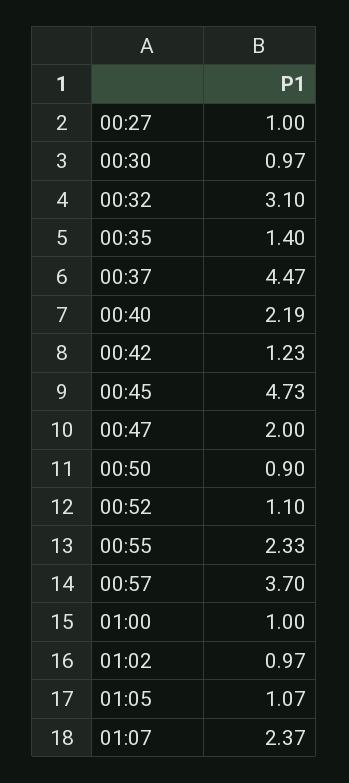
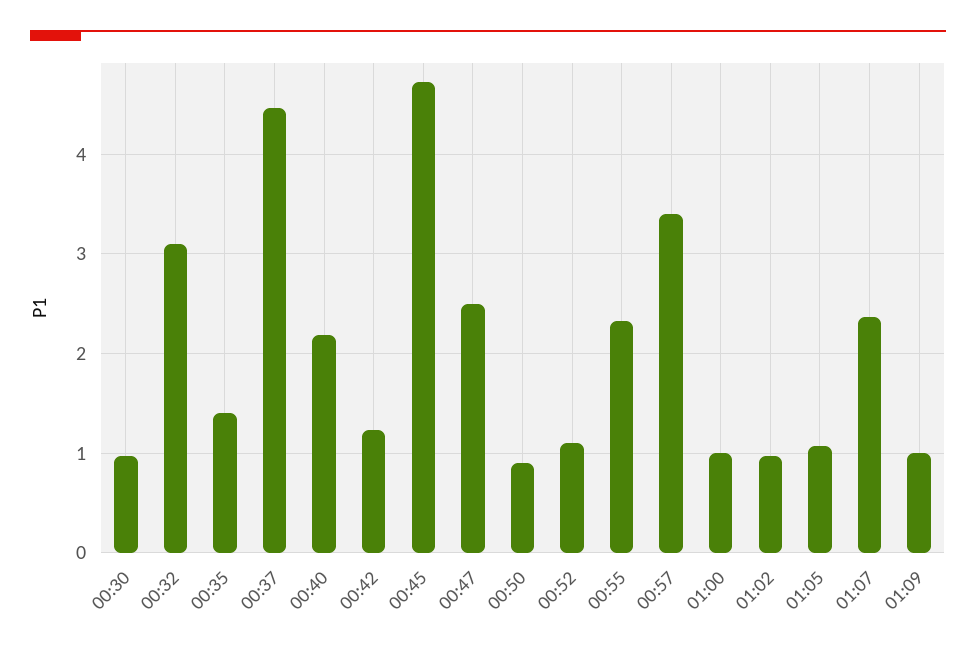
00:27: 1 -> none
00:47: 2 -> 2.5
00:57: 3.7 -> 3.4
01:09: none -> 1

